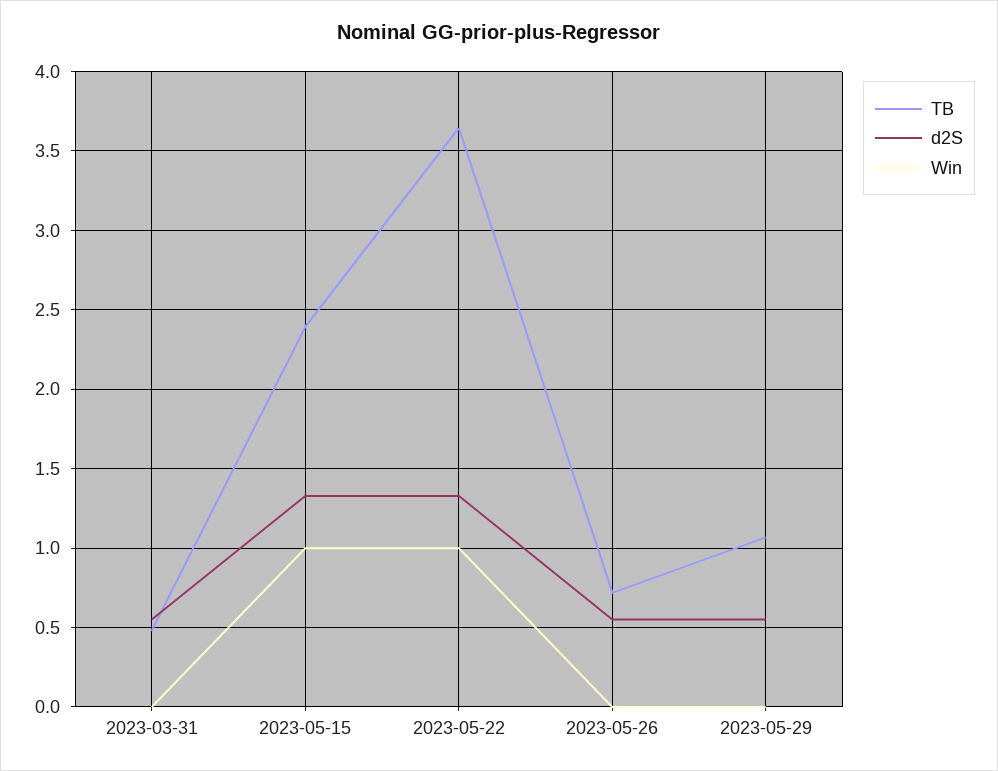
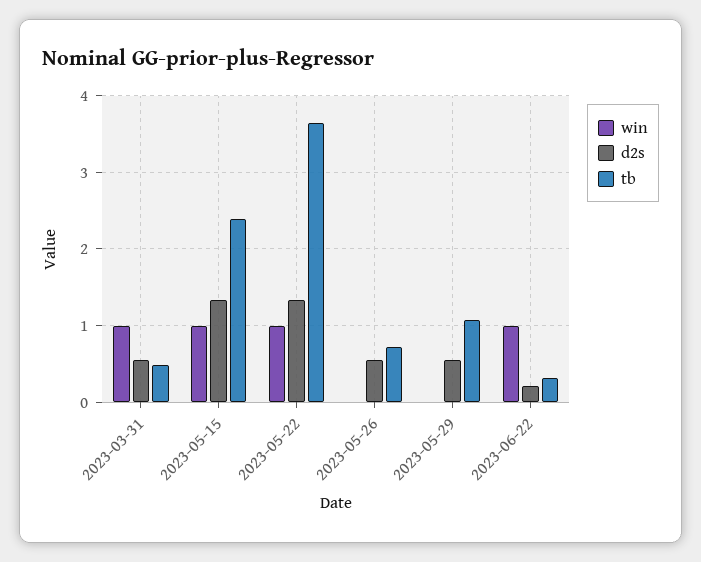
Win, 2023-03-31: 0 -> 1
Win, 2023-06-22: none -> 1
d2S, 2023-06-22: none -> 0.2
TB, 2023-06-22: none -> 0.3

